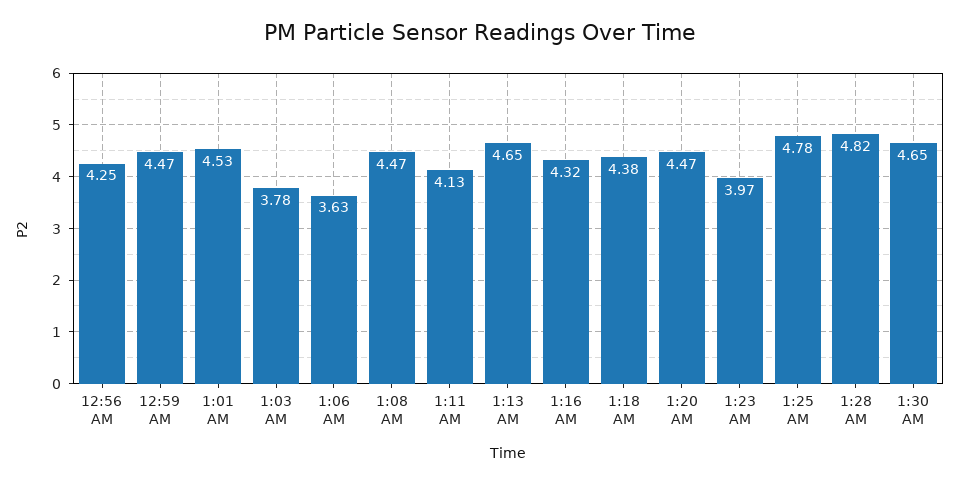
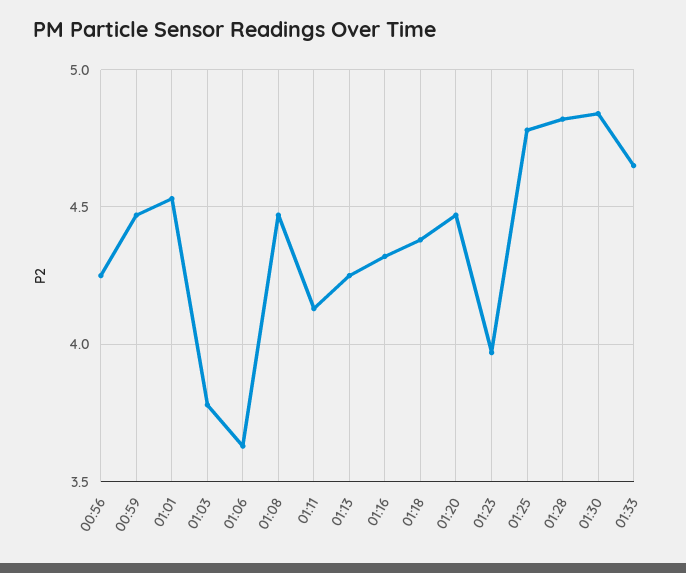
1:13 AM: 4.65 -> 4.25
1:30 AM: 4.65 -> 4.85
01:33: none -> 4.65

